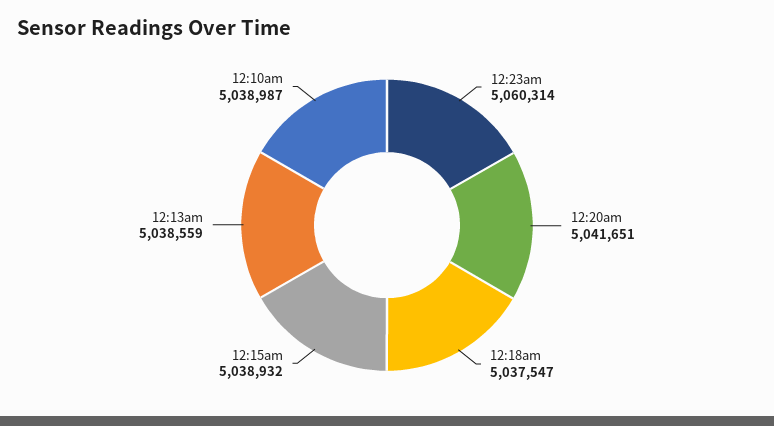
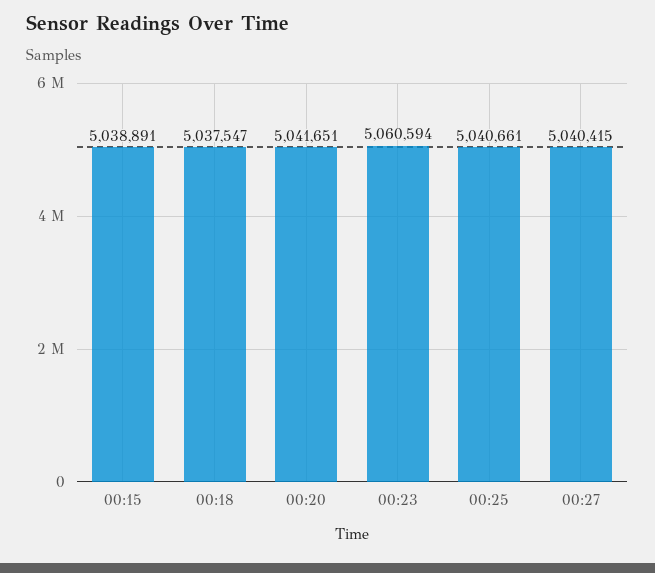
12:23am: 5060314 -> 5060594
12:15am: 5038932 -> 5038891
12:13am: 5038559 -> none
12:10am: 5038987 -> none
00:25: none -> 5040661
00:27: none -> 5040415

